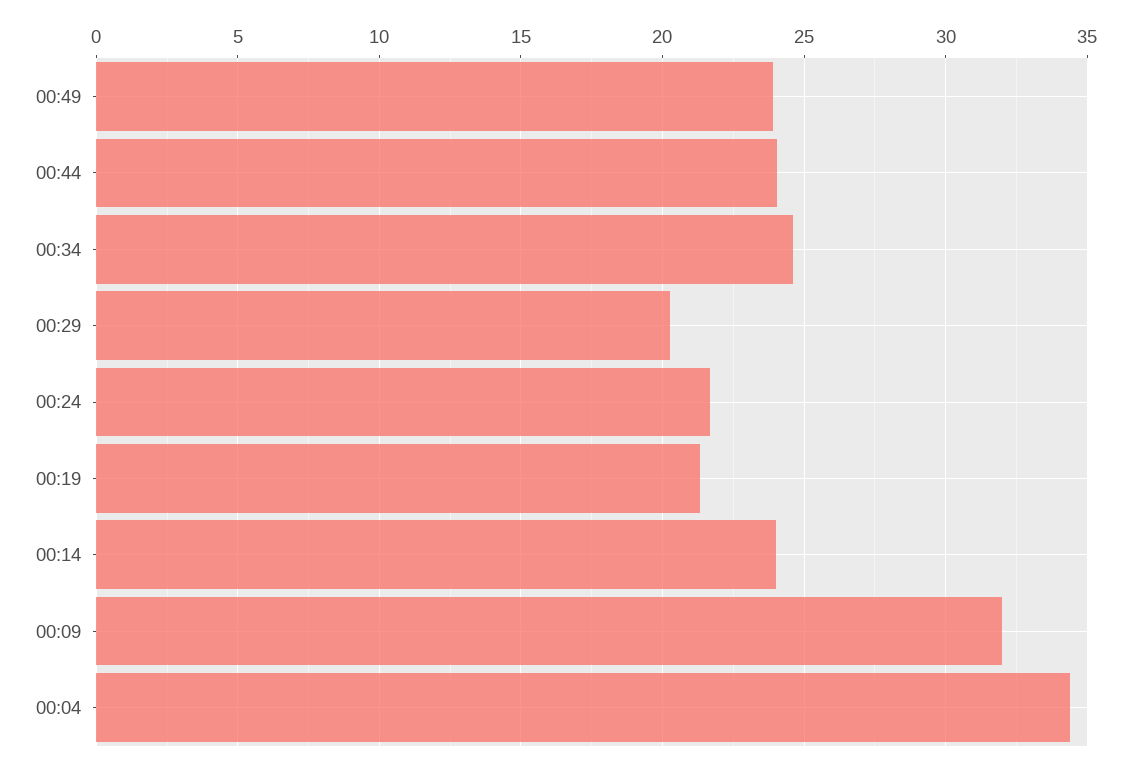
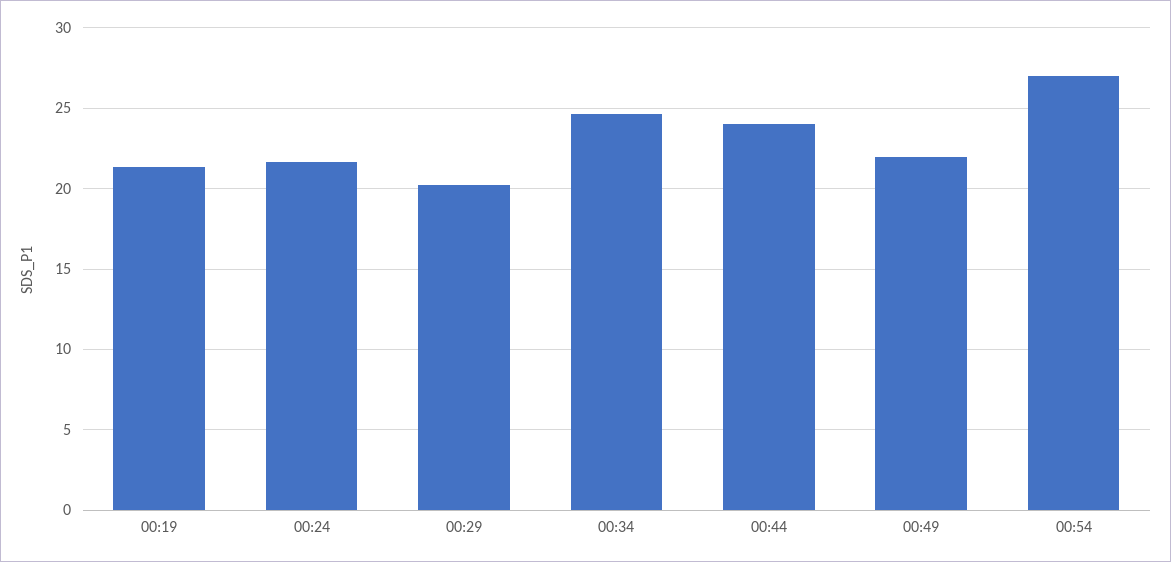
00:49: 24 -> 22
00:14: 24 -> none
00:09: 32 -> none
00:04: 34.5 -> none
00:54: none -> 27

